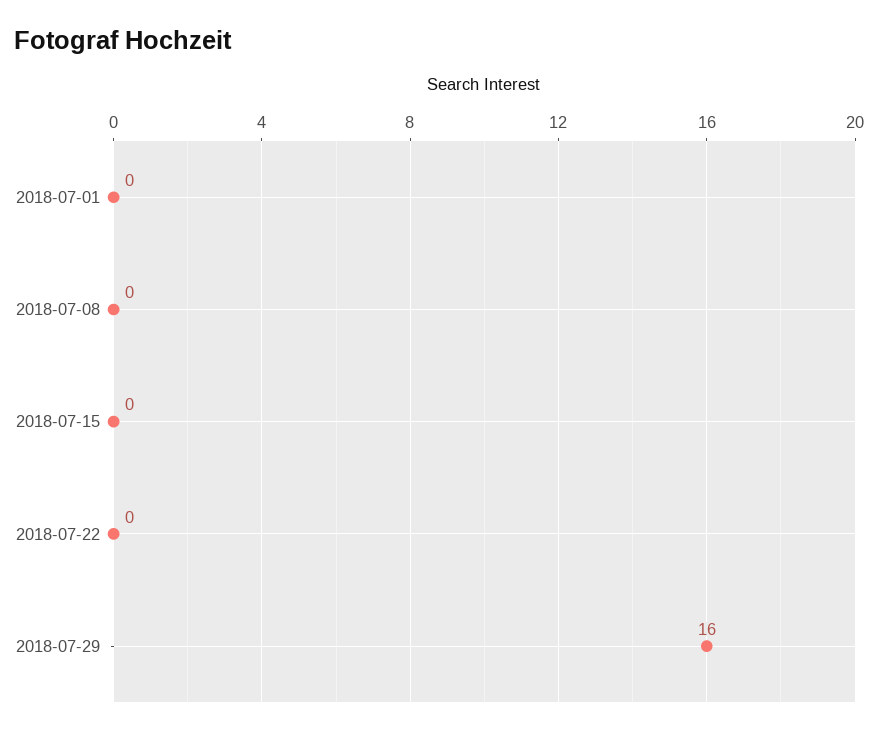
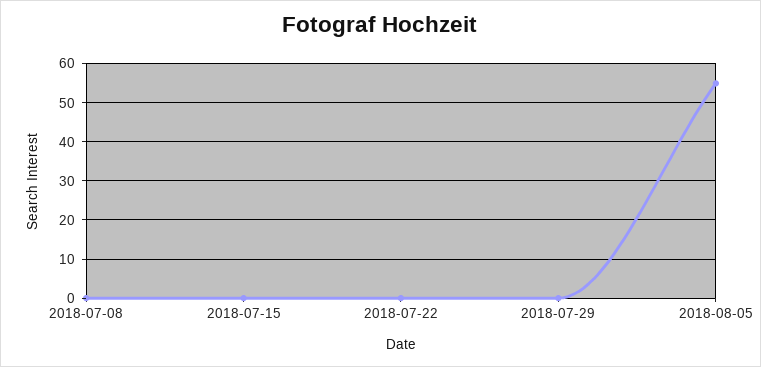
2018-07-01: 0 -> none
2018-07-29: 16 -> 0
2018-08-05: none -> 55

